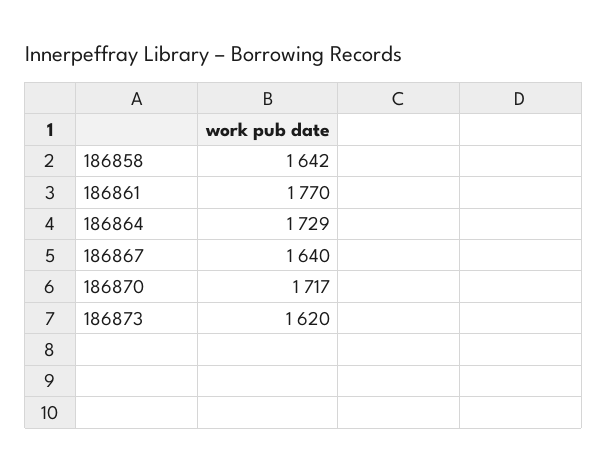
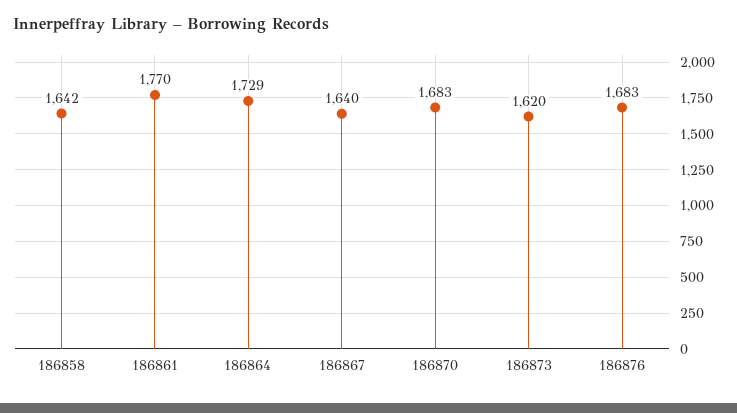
186870: 1717 -> 1683
186876: none -> 1683

